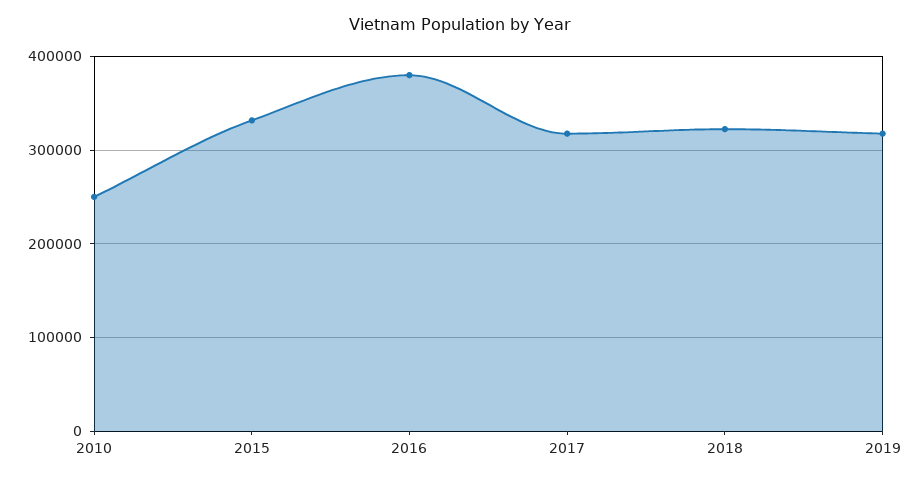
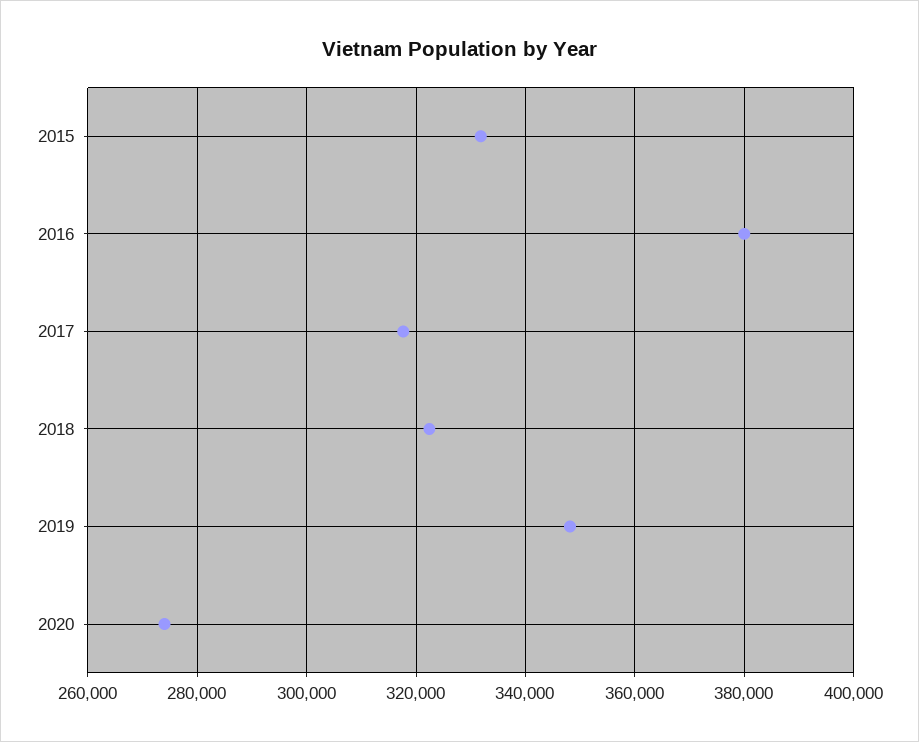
2010: 250000 -> none
2019: 320000 -> 348000
2020: none -> 274000

